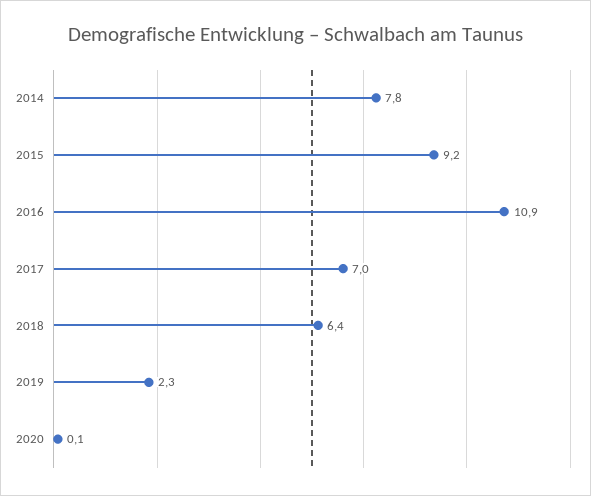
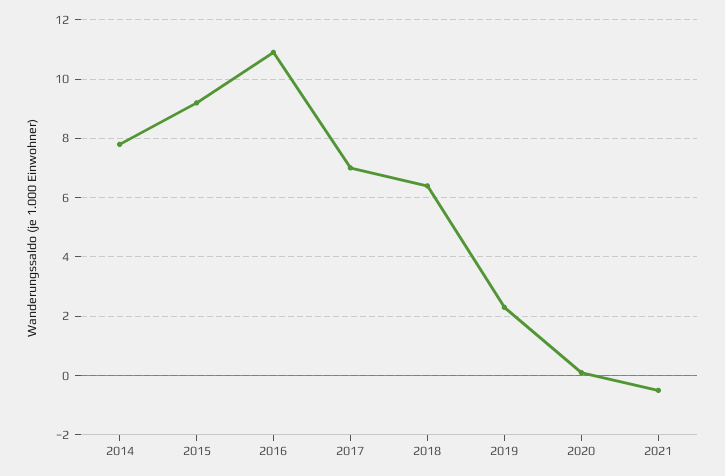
2021: none -> -0.5

